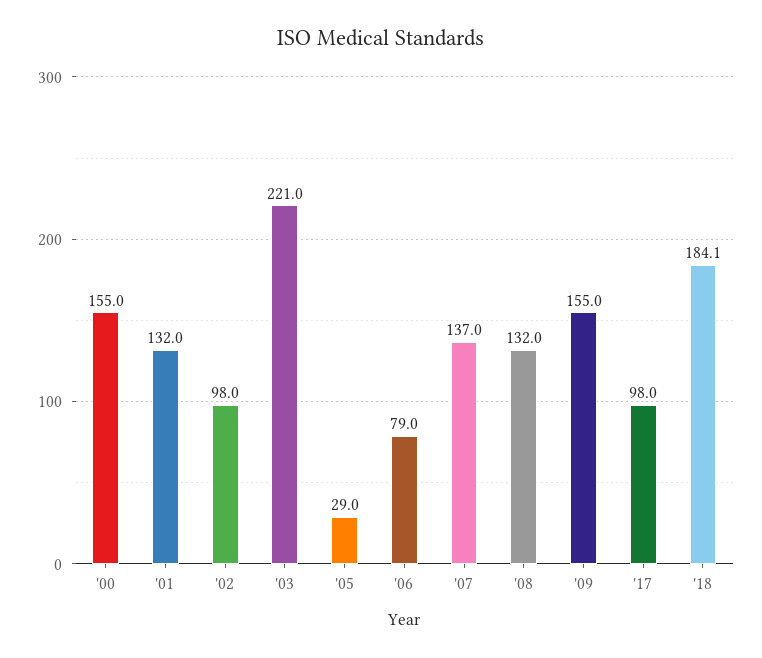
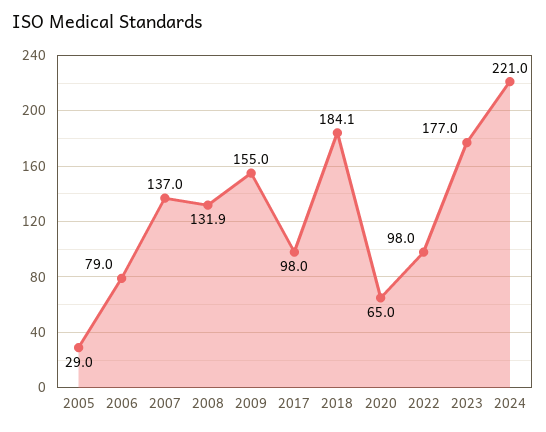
'00: 155 -> none
'01: 132 -> none
'02: 98 -> none
'03: 221 -> none
'08: 132 -> 131.9
2020: none -> 65
2022: none -> 98
2023: none -> 177
2024: none -> 221

